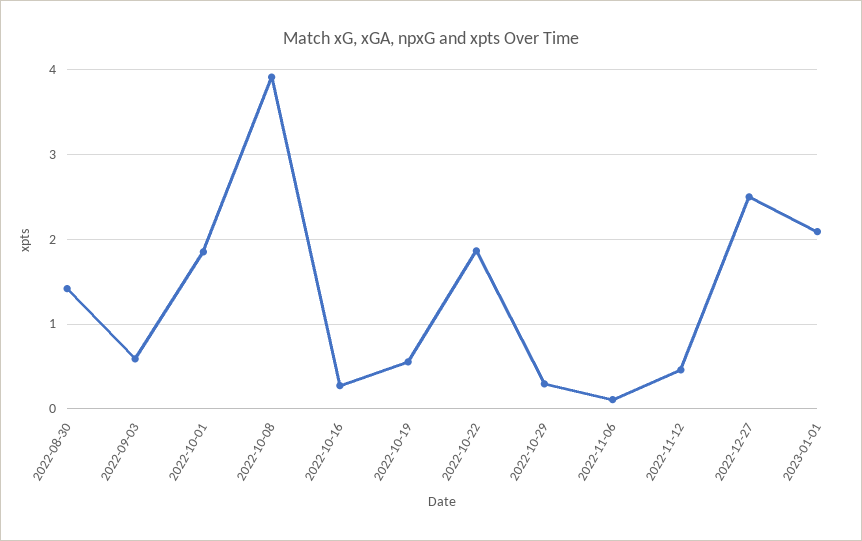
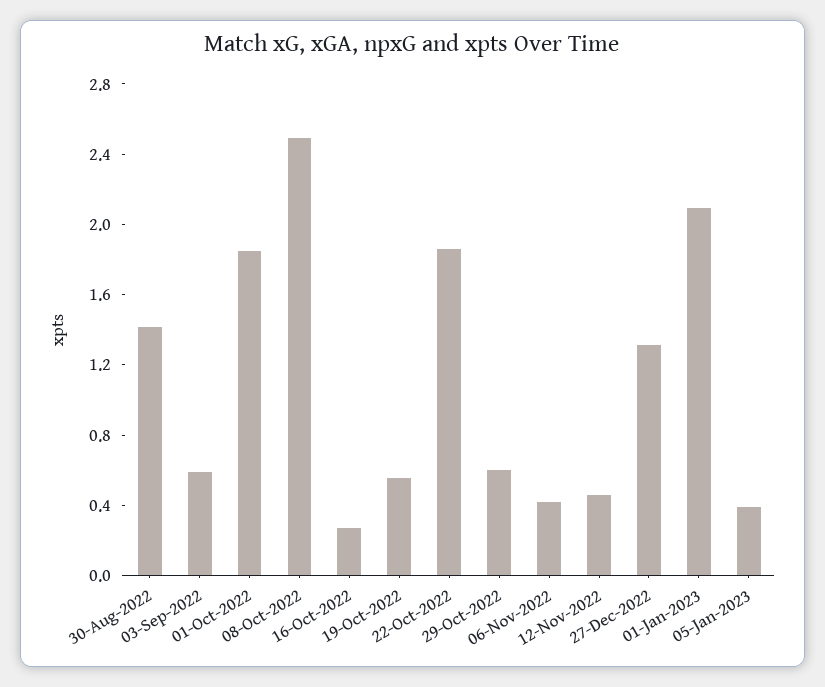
2022-10-08: 3.9 -> 2.5
2022-10-29: 0.3 -> 0.6
2022-11-06: 0.1 -> 0.4
2022-12-27: 2.5 -> 1.3
05-Jan-2023: none -> 0.4

